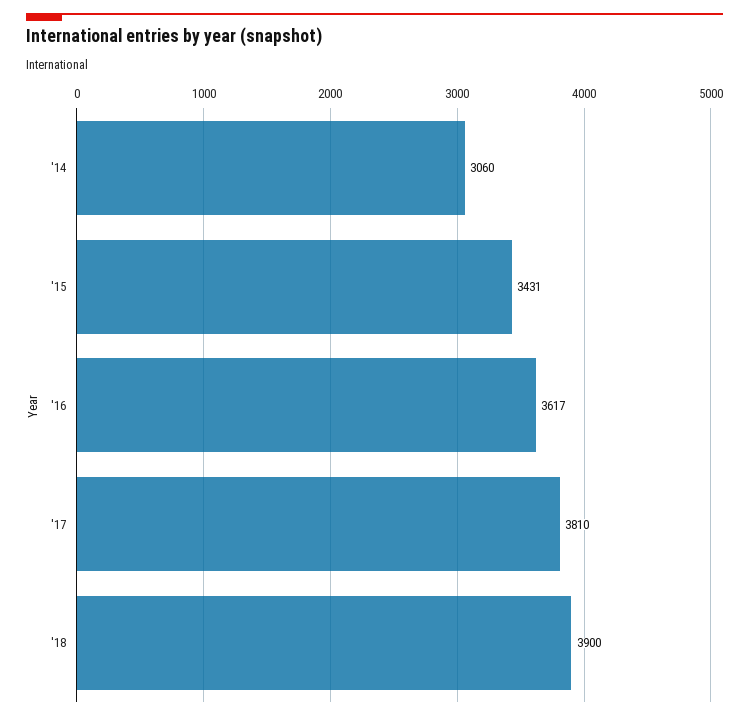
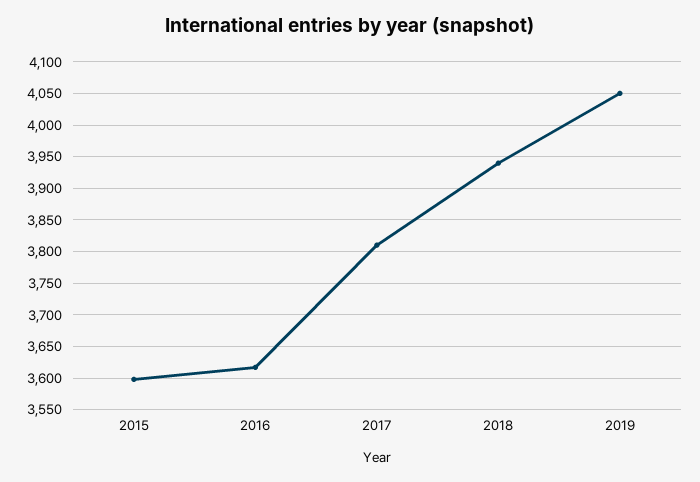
'14: 3060 -> none
'15: 3431 -> 3600
'18: 3900 -> 3940
2019: none -> 4050

